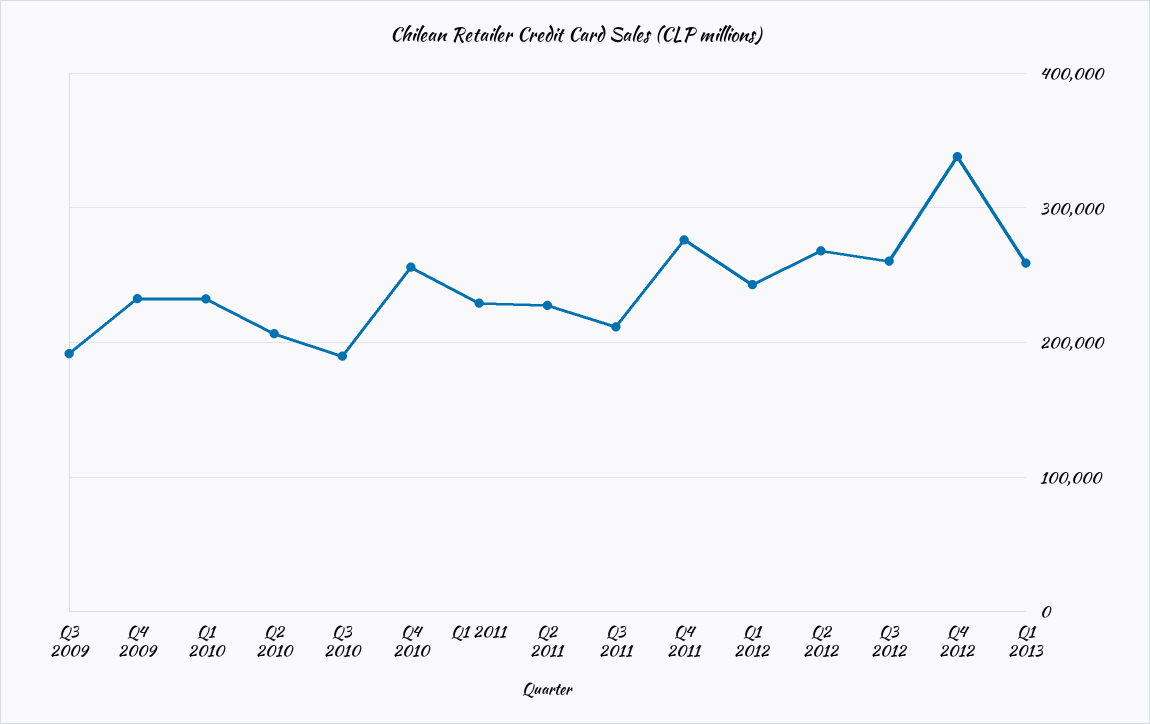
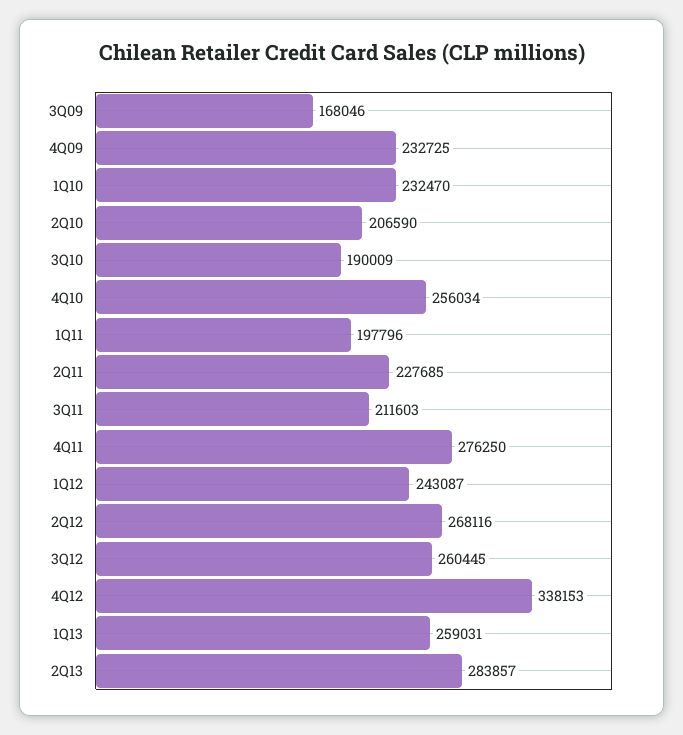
Q3 2009: 190000 -> 168046
Q1 2011: 230000 -> 197796
2Q13: none -> 283857

